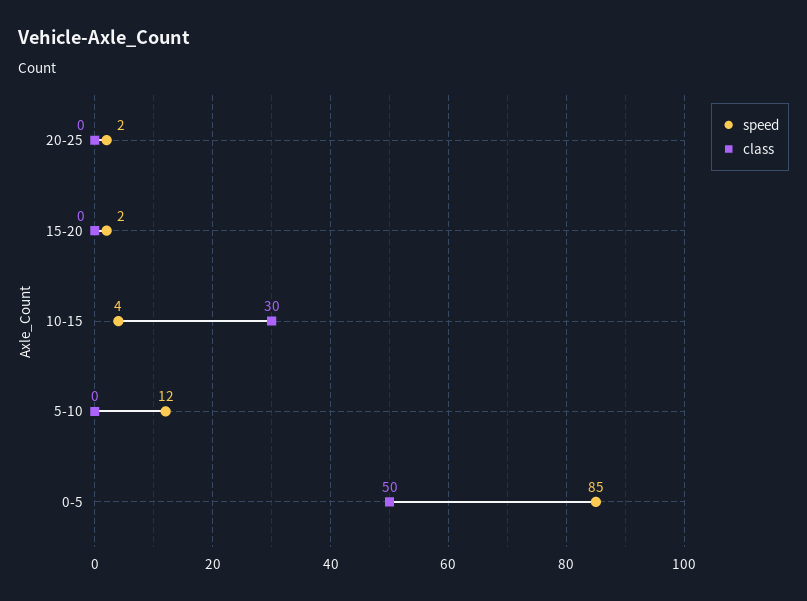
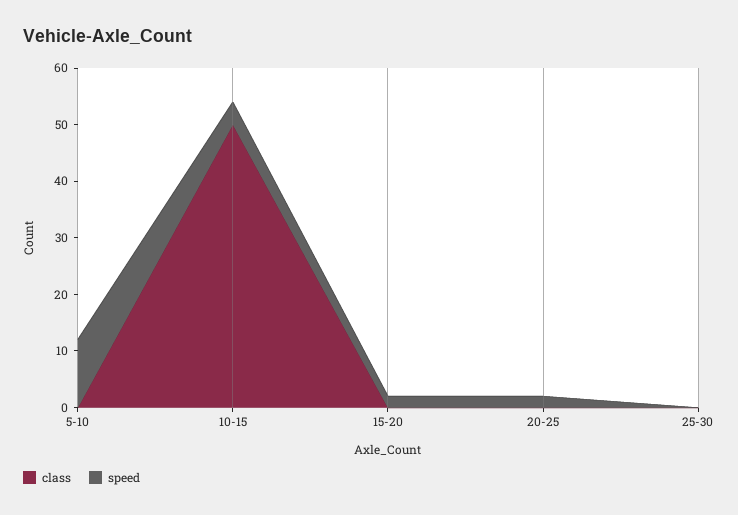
class, 10-15: 30 -> 50
speed, 0-5: 85 -> none
class, 0-5: 50 -> none
class, 25-30: none -> 0
speed, 25-30: none -> 0

